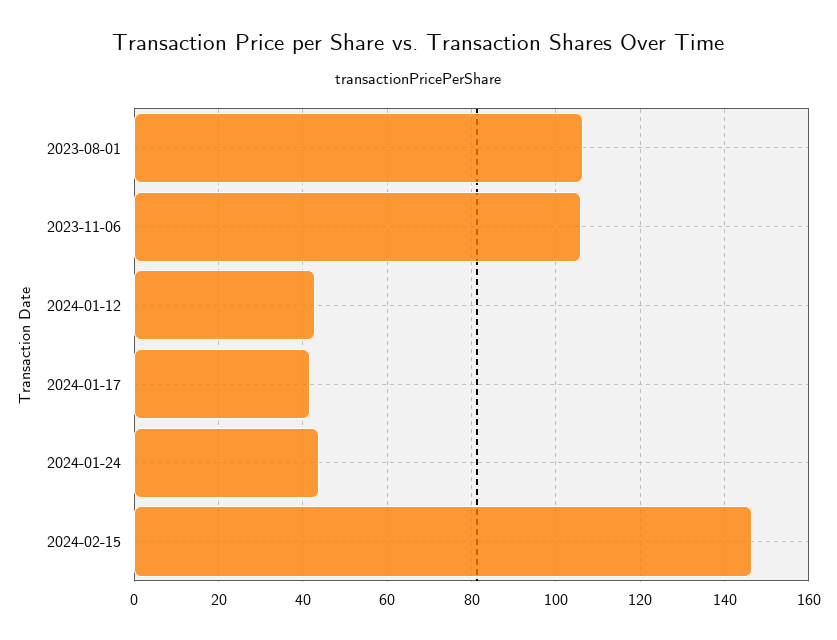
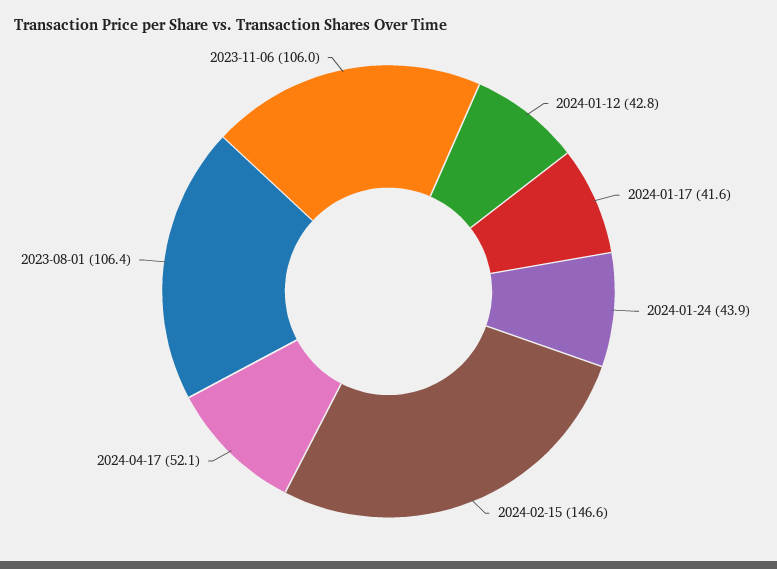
2024-04-17: none -> 52.1

